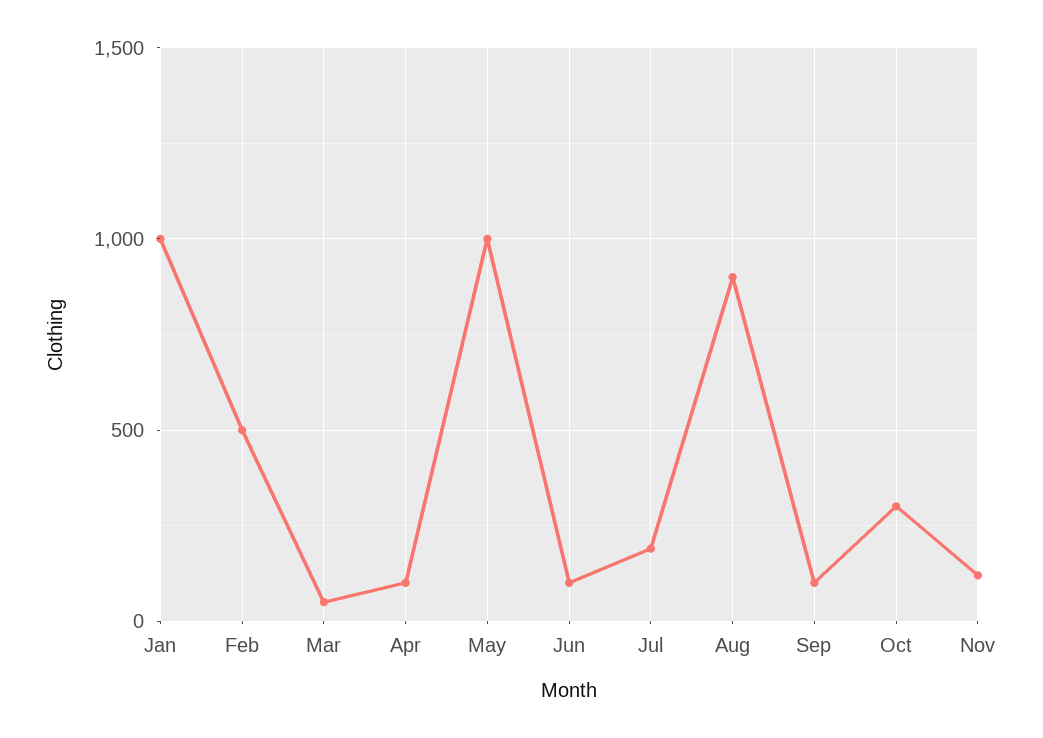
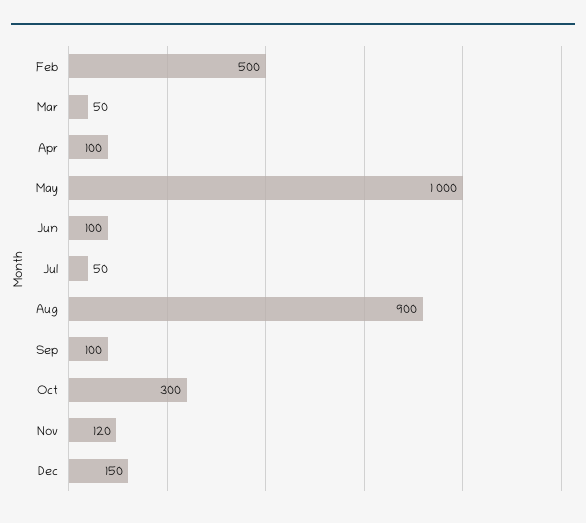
Jan: 1000 -> none
Jul: 200 -> 50
Dec: none -> 150

